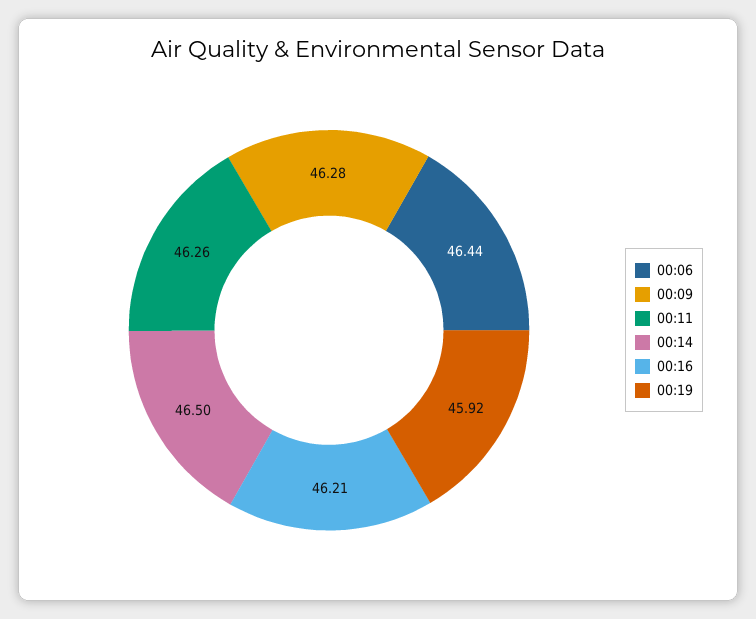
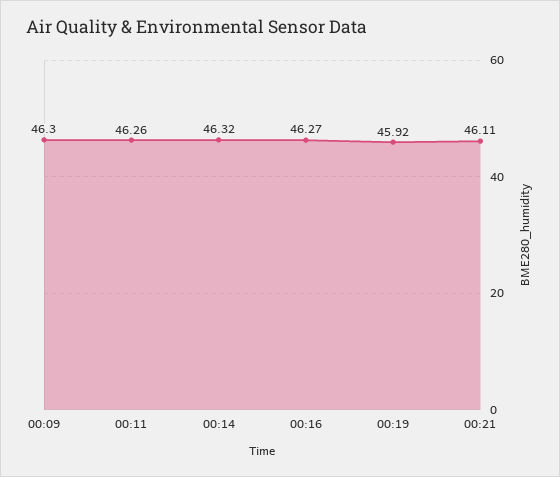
00:06: 46.44 -> none
00:09: 46.28 -> 46.3
00:14: 46.5 -> 46.32
00:16: 46.21 -> 46.27
00:21: none -> 46.11

